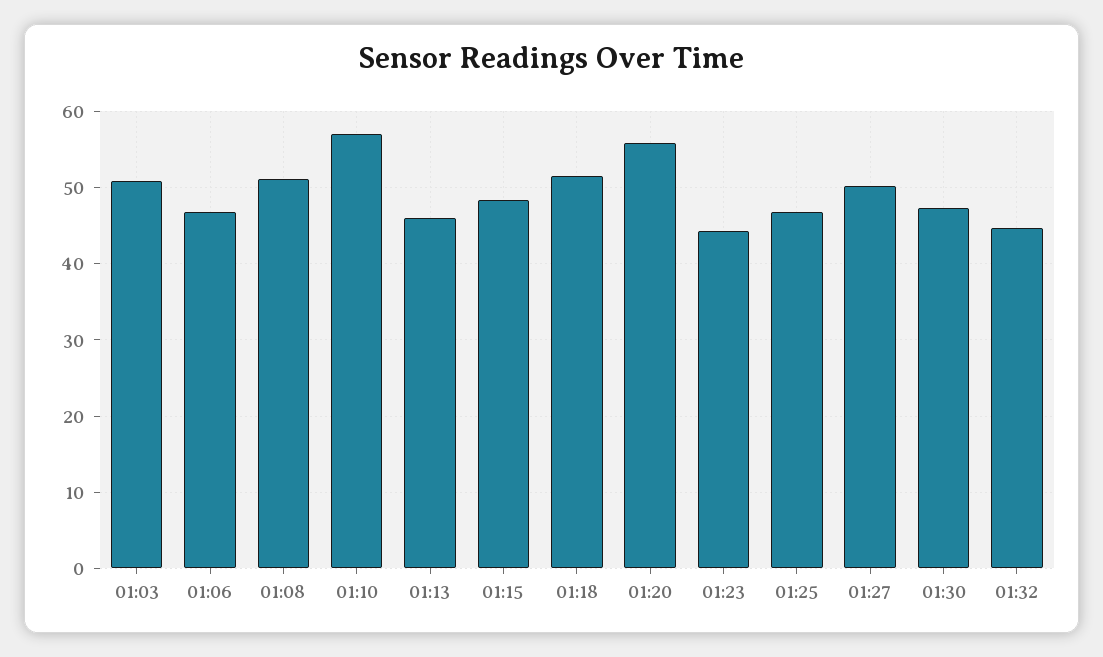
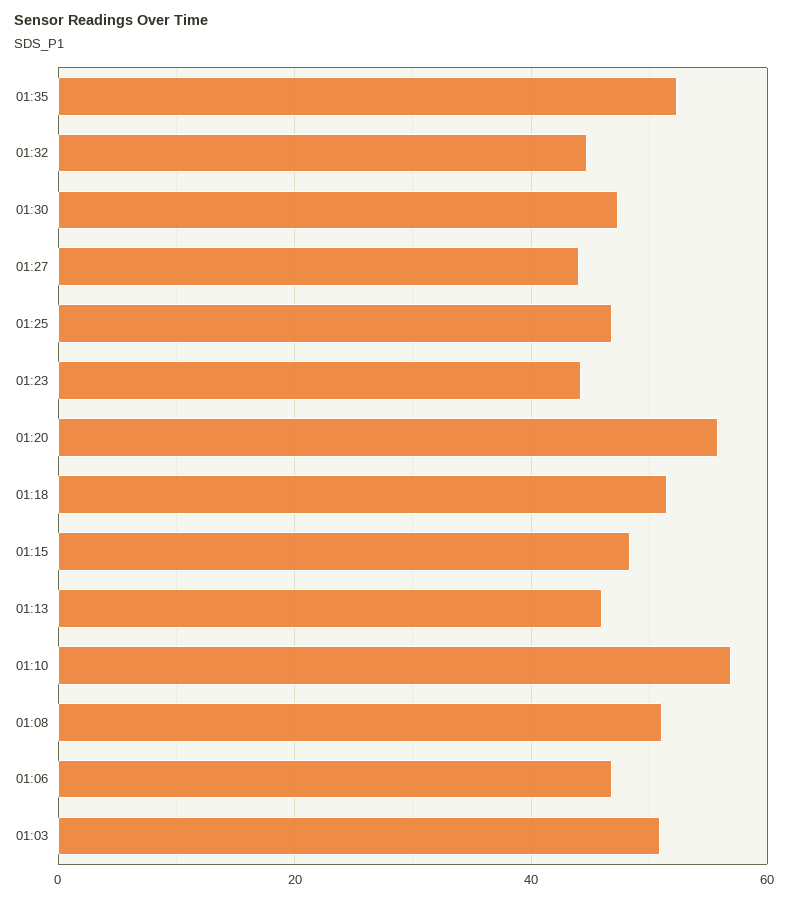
01:27: 50 -> 44
01:35: none -> 52

